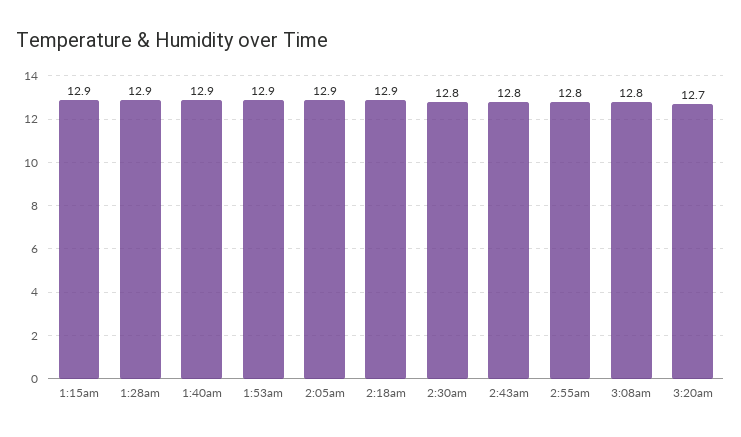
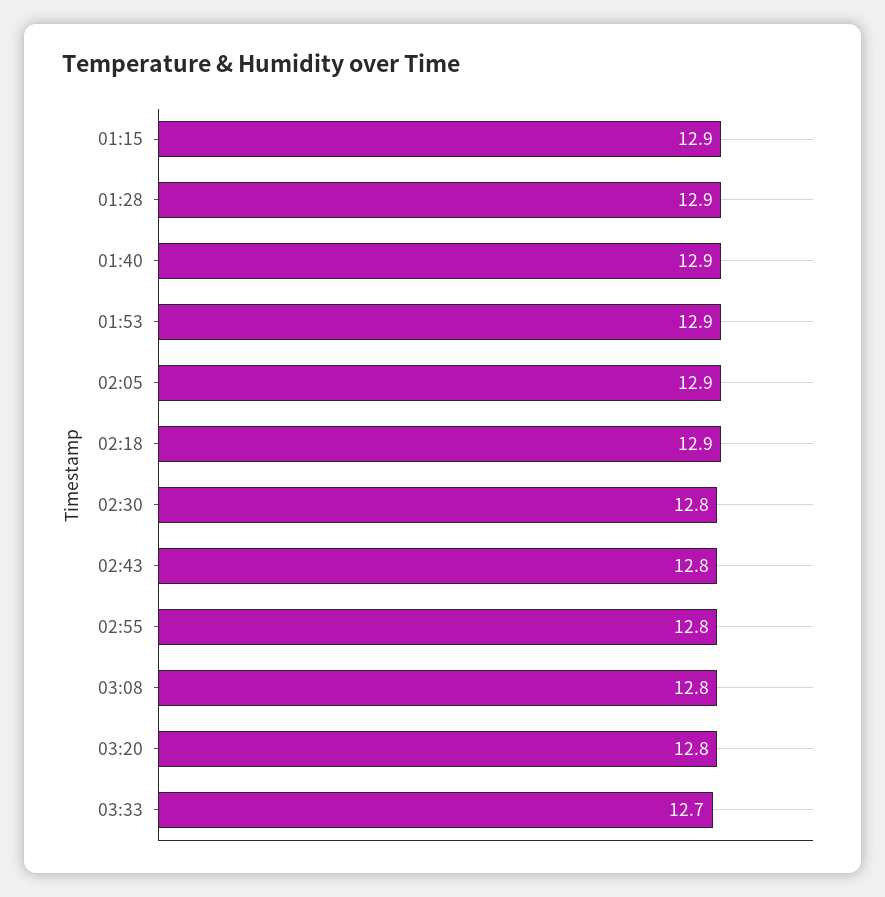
3:20am: 12.7 -> 12.8
03:33: none -> 12.7

